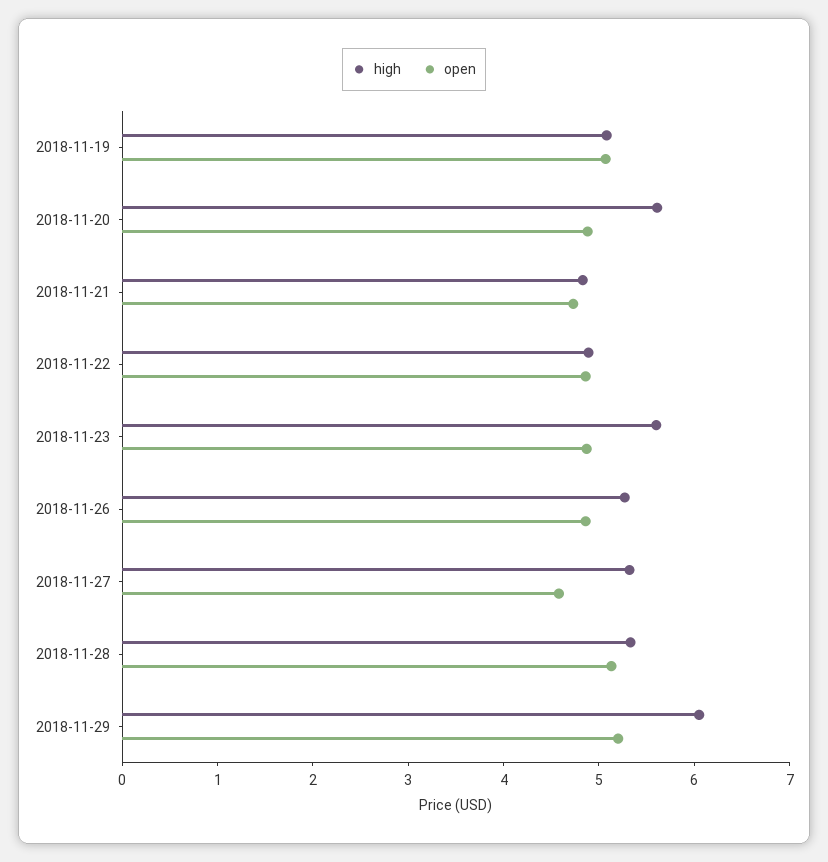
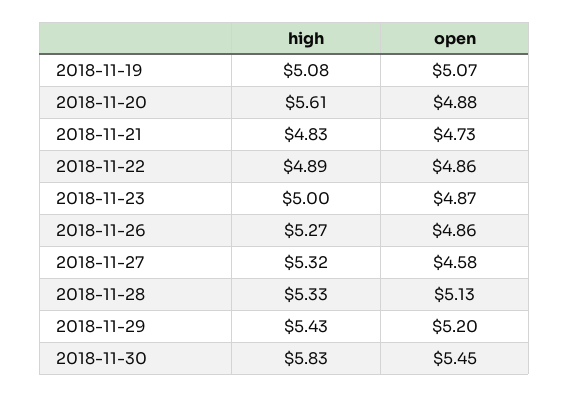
high, 2018-11-23: 5.6 -> 5
high, 2018-11-29: 6 -> 5.43
high, 2018-11-30: none -> 5.83
open, 2018-11-30: none -> 5.45

